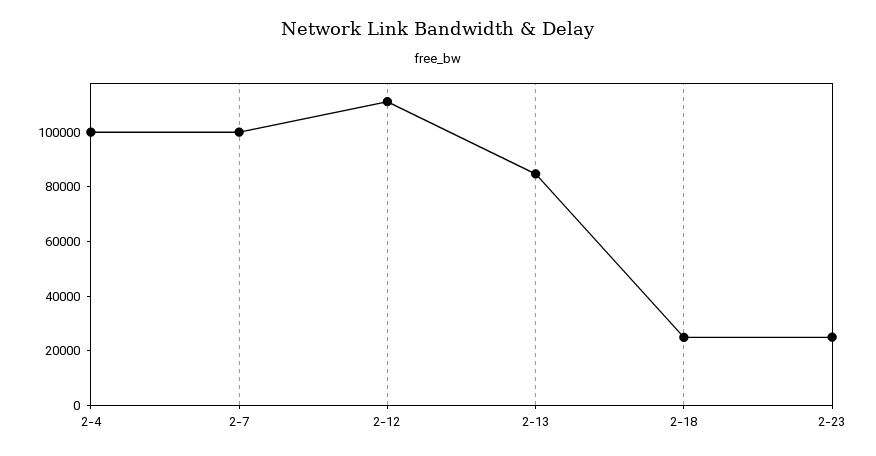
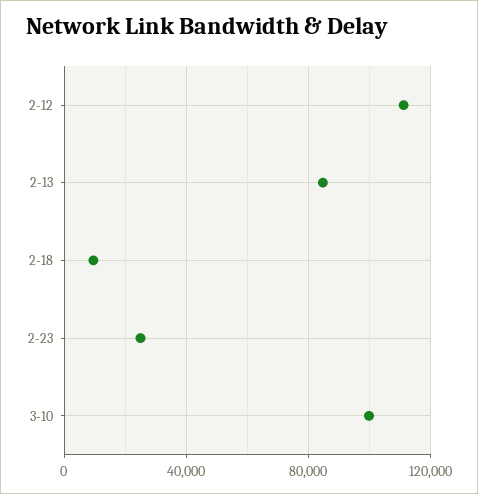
2-4: 100000 -> none
2-7: 100000 -> none
2-18: 25000 -> 10000
3-10: none -> 100000

